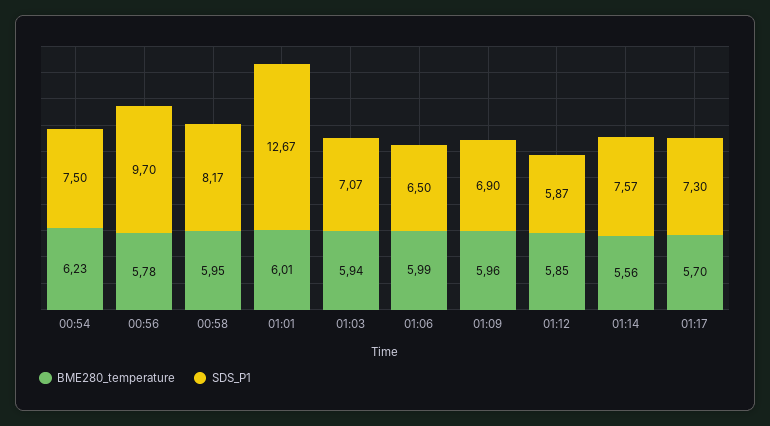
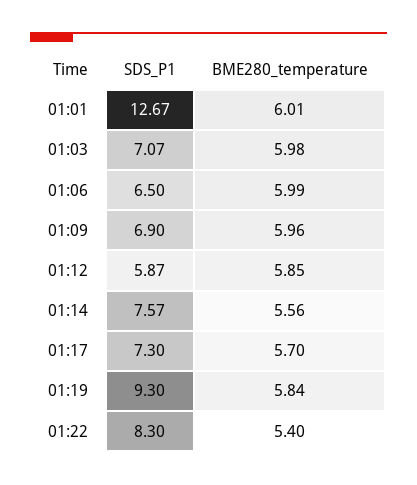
BME280_temperature, 00:54: 6.23 -> none
SDS_P1, 00:54: 7.5 -> none
BME280_temperature, 00:56: 5.78 -> none
SDS_P1, 00:56: 9.7 -> none
BME280_temperature, 00:58: 5.95 -> none
SDS_P1, 00:58: 8.17 -> none
BME280_temperature, 01:03: 5.94 -> 5.98
SDS_P1, 01:19: none -> 9.3
BME280_temperature, 01:19: none -> 5.84
SDS_P1, 01:22: none -> 8.3
BME280_temperature, 01:22: none -> 5.4

